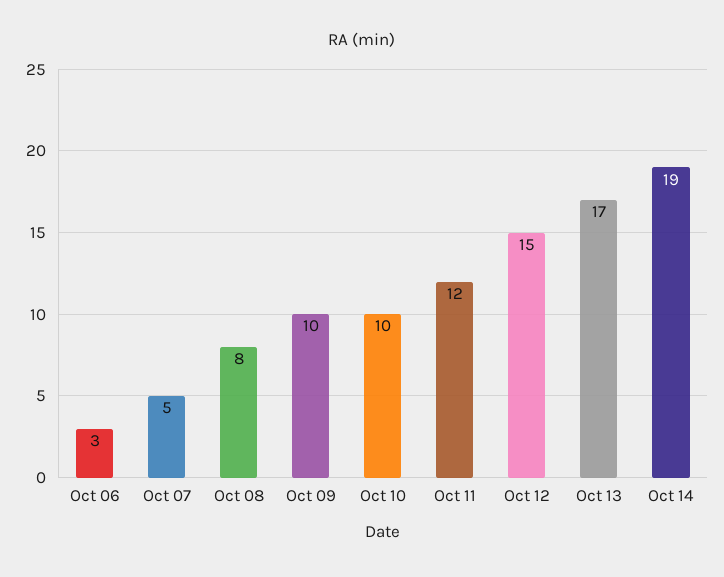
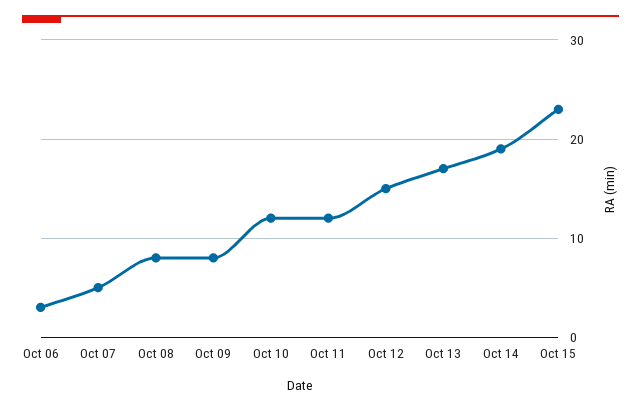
Oct 09: 10 -> 8
Oct 10: 10 -> 12
Oct 15: none -> 23

